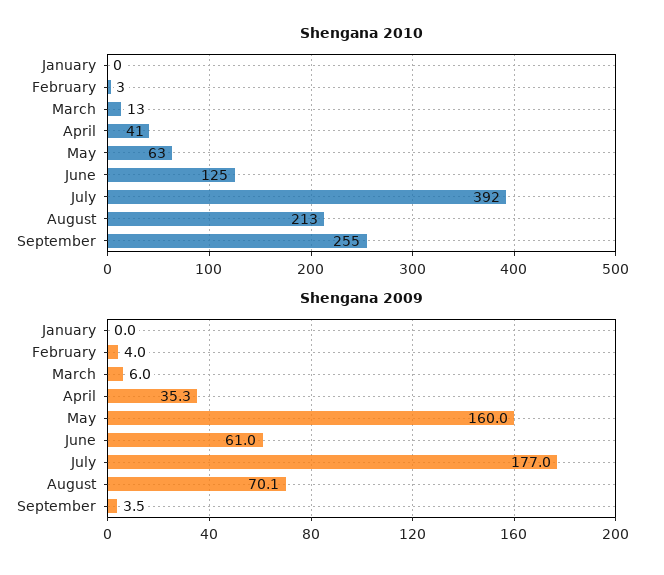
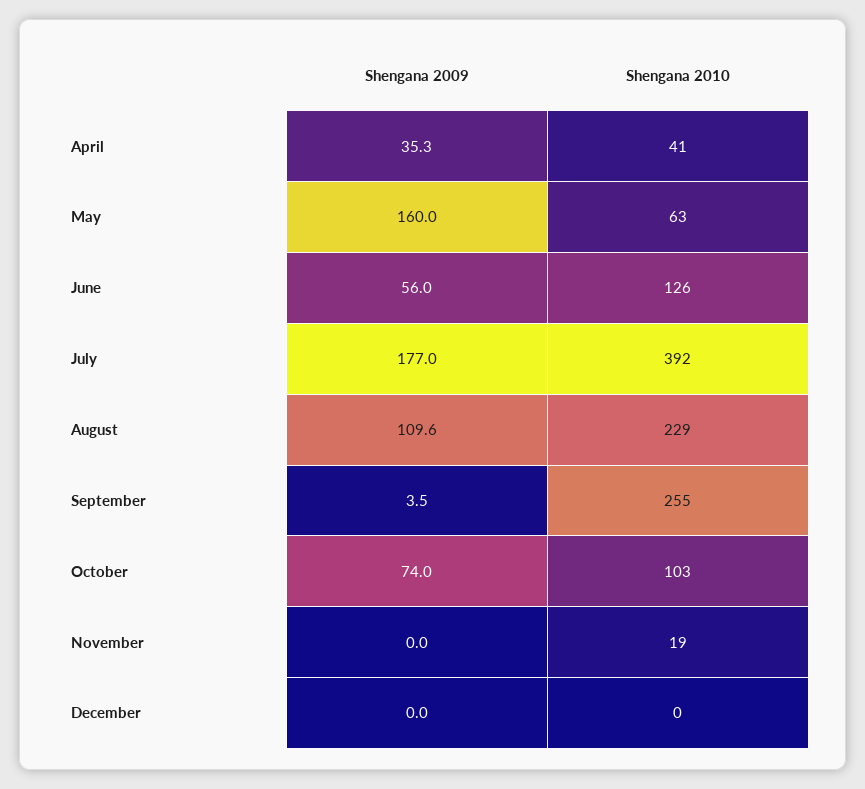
Shengana 2010, January: 0 -> none
Shengana 2010, February: 3 -> none
Shengana 2010, March: 13 -> none
Shengana 2010, June: 125 -> 126
Shengana 2010, August: 213 -> 229
Shengana 2009, January: 0 -> none
Shengana 2009, February: 4 -> none
Shengana 2009, March: 6 -> none
Shengana 2009, June: 61 -> 56
Shengana 2009, August: 70.1 -> 109.6
Shengana 2009, October: none -> 74
Shengana 2010, October: none -> 103
Shengana 2009, November: none -> 0
Shengana 2010, November: none -> 19
Shengana 2009, December: none -> 0
Shengana 2010, December: none -> 0

